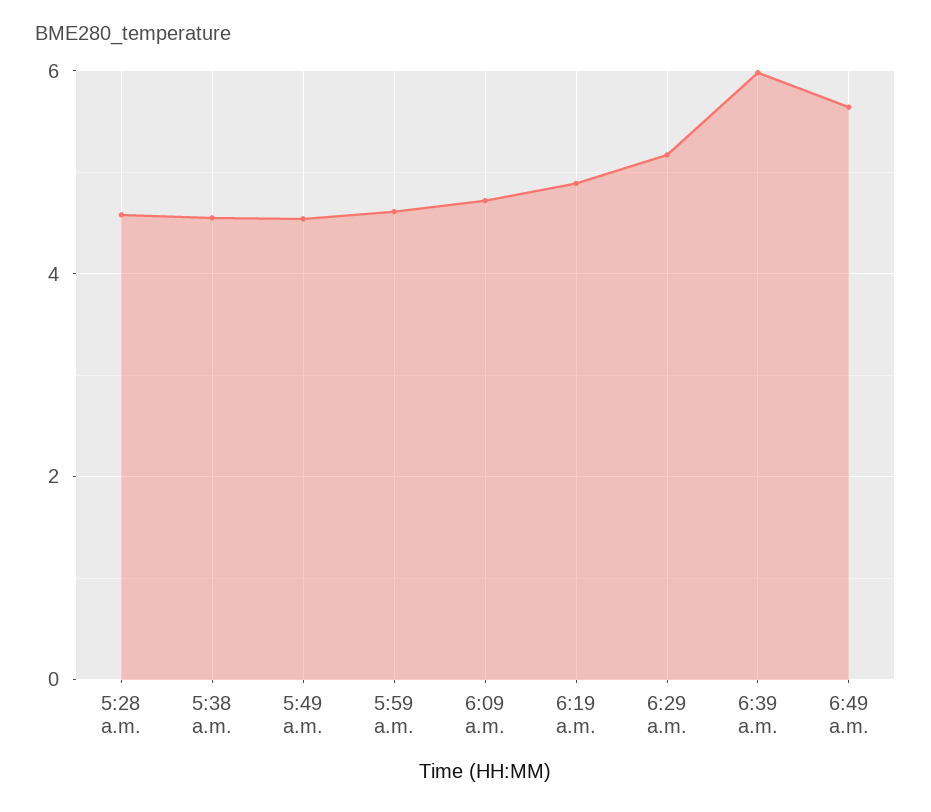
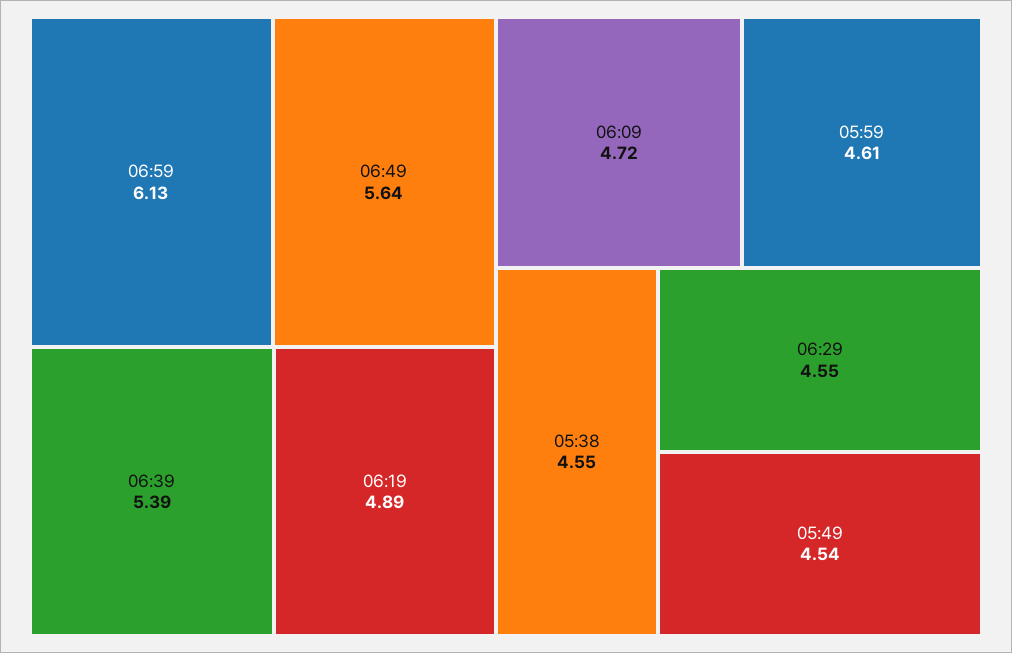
5:28 a.m.: 4.6 -> none
6:29 a.m.: 5.2 -> 4.55
6:39 a.m.: 6 -> 5.39
06:59: none -> 6.13

